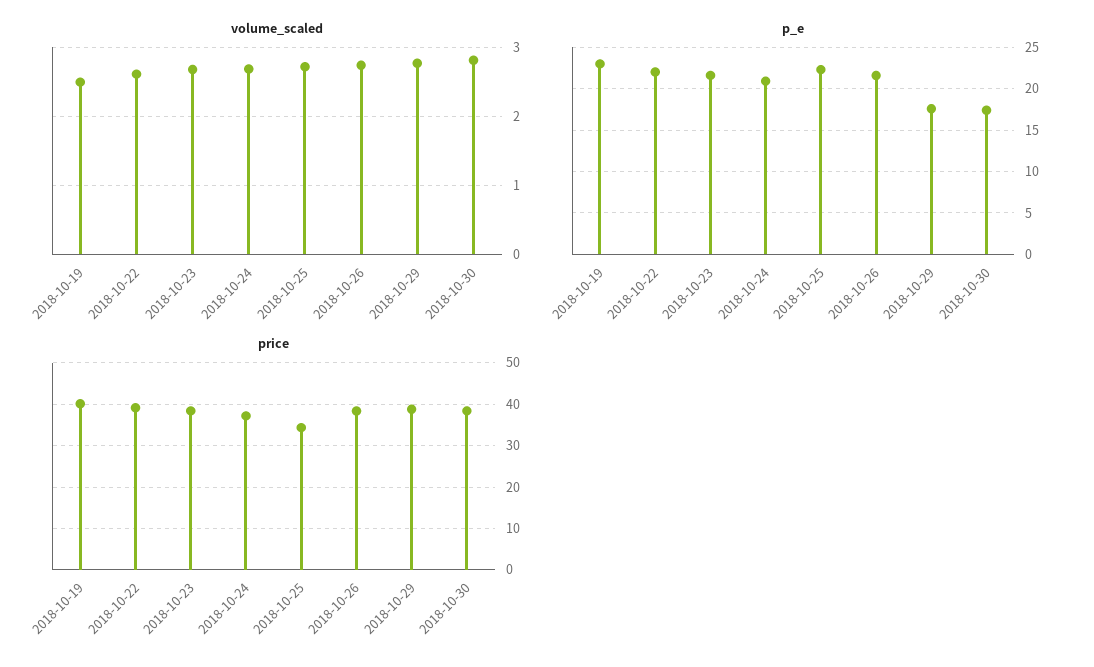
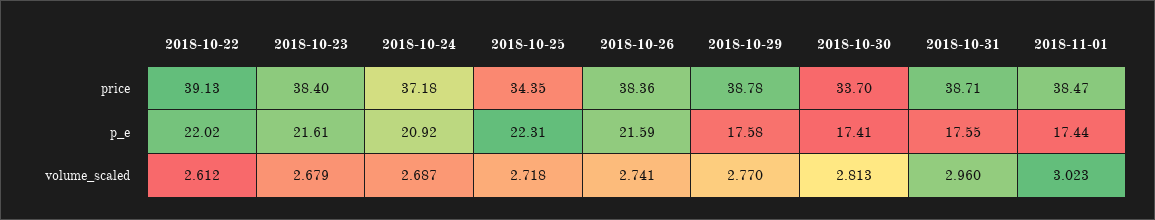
volume_scaled, 2018-10-19: 2.5 -> none
p_e, 2018-10-19: 23 -> none
price, 2018-10-19: 40 -> none
price, 2018-10-30: 38 -> 33.7
price, 2018-10-31: none -> 38.71
price, 2018-11-01: none -> 38.47
p_e, 2018-10-31: none -> 17.55
p_e, 2018-11-01: none -> 17.44
volume_scaled, 2018-10-31: none -> 2.96
volume_scaled, 2018-11-01: none -> 3.023

